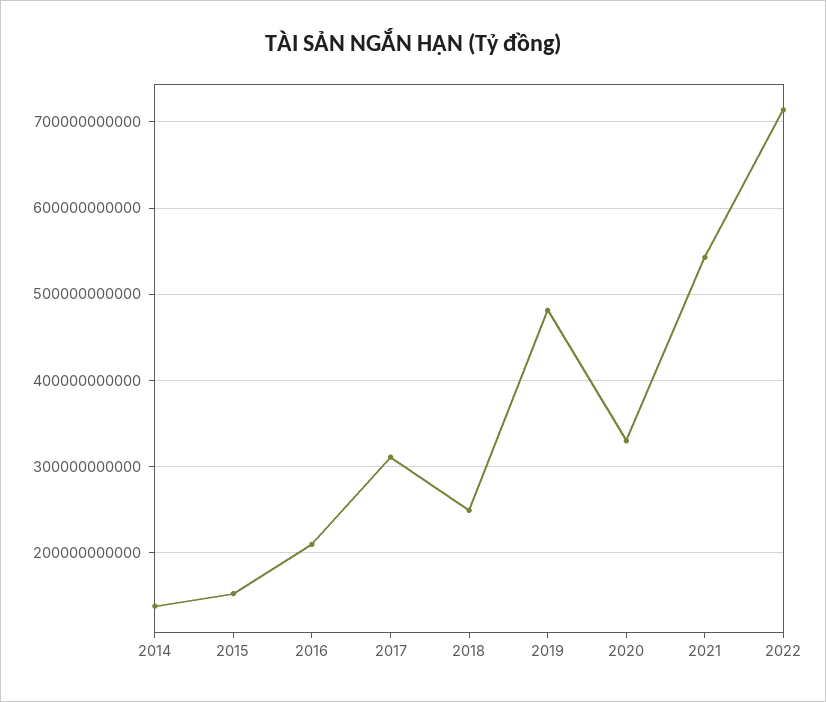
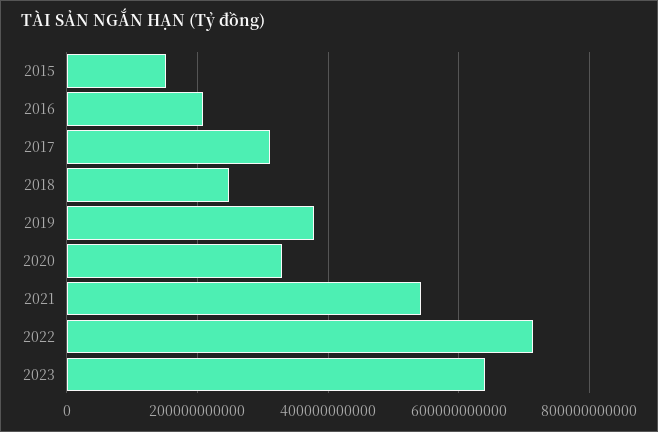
2014: 140000000000 -> none
2019: 480000000000 -> 380000000000
2023: none -> 640000000000

